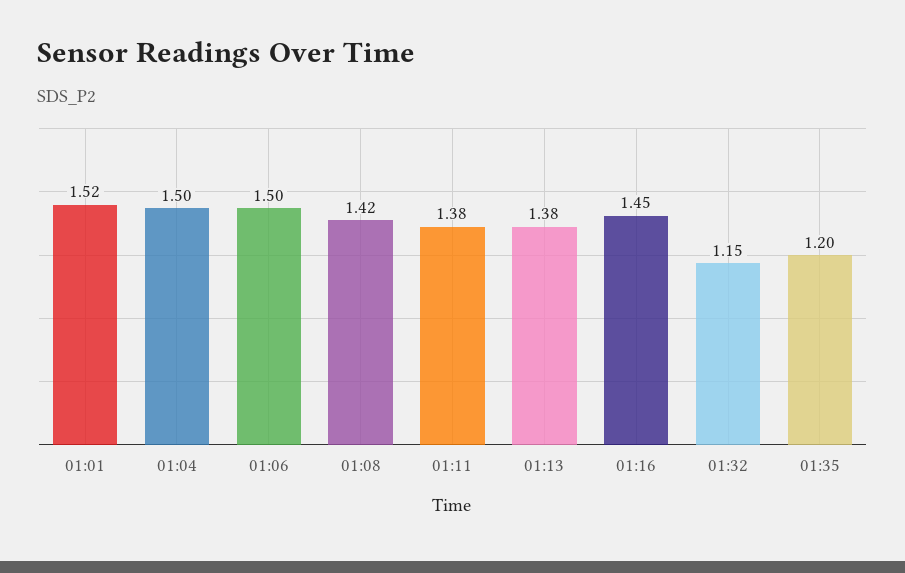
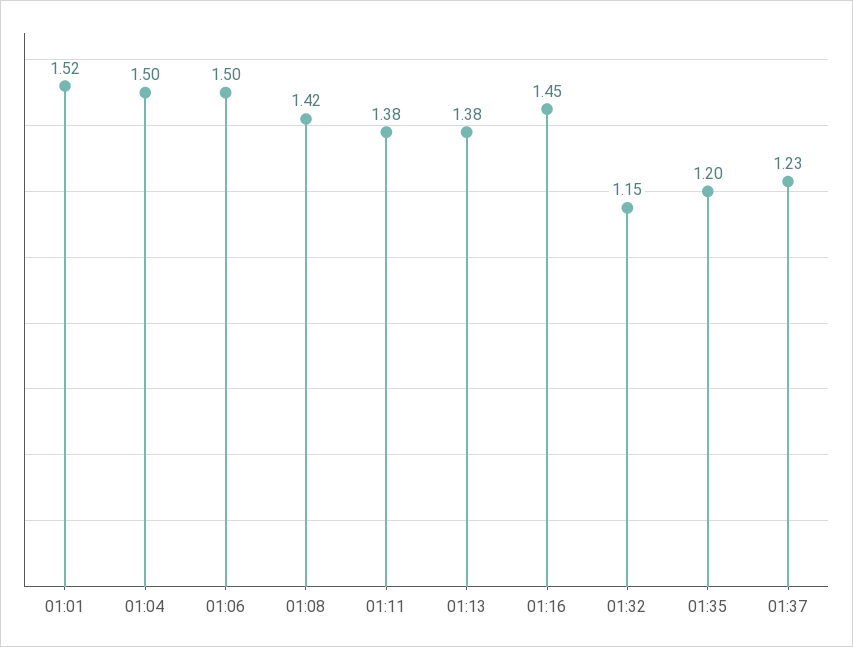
01:37: none -> 1.23

